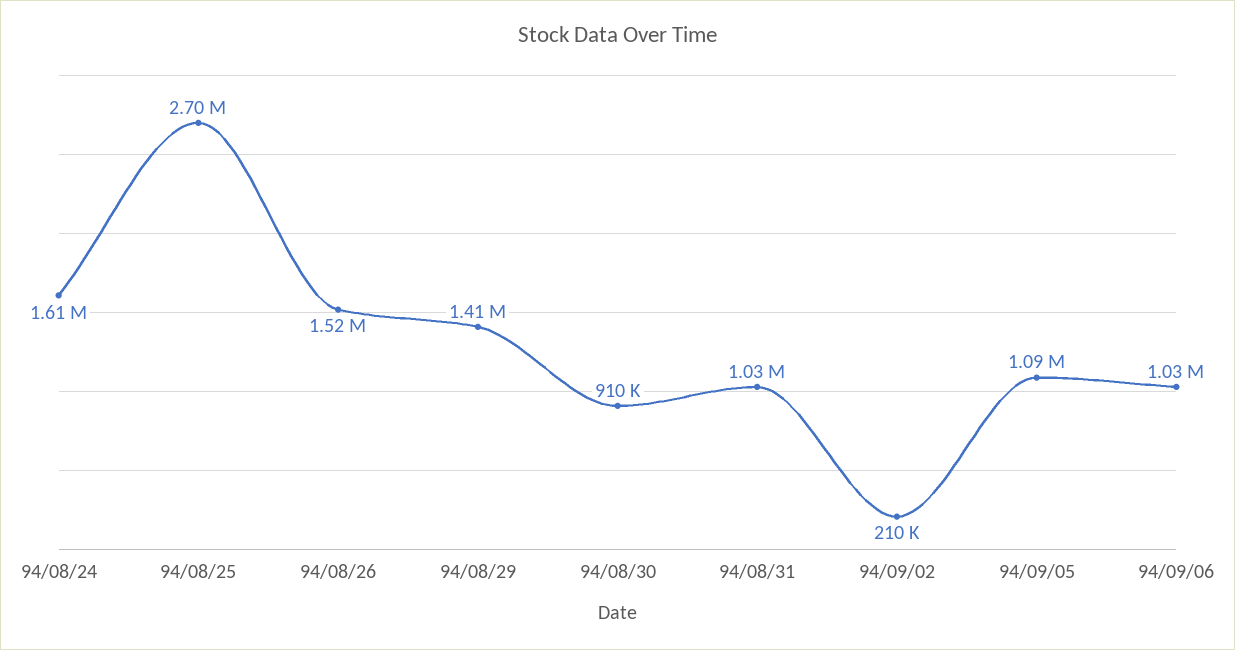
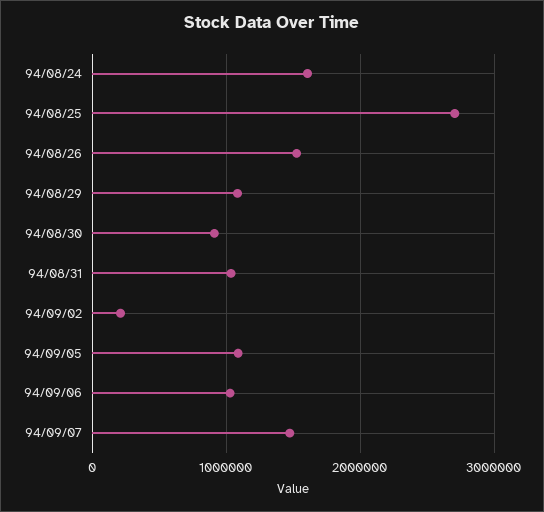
94/08/29: 1410000 -> 1100000
94/09/07: none -> 1500000

